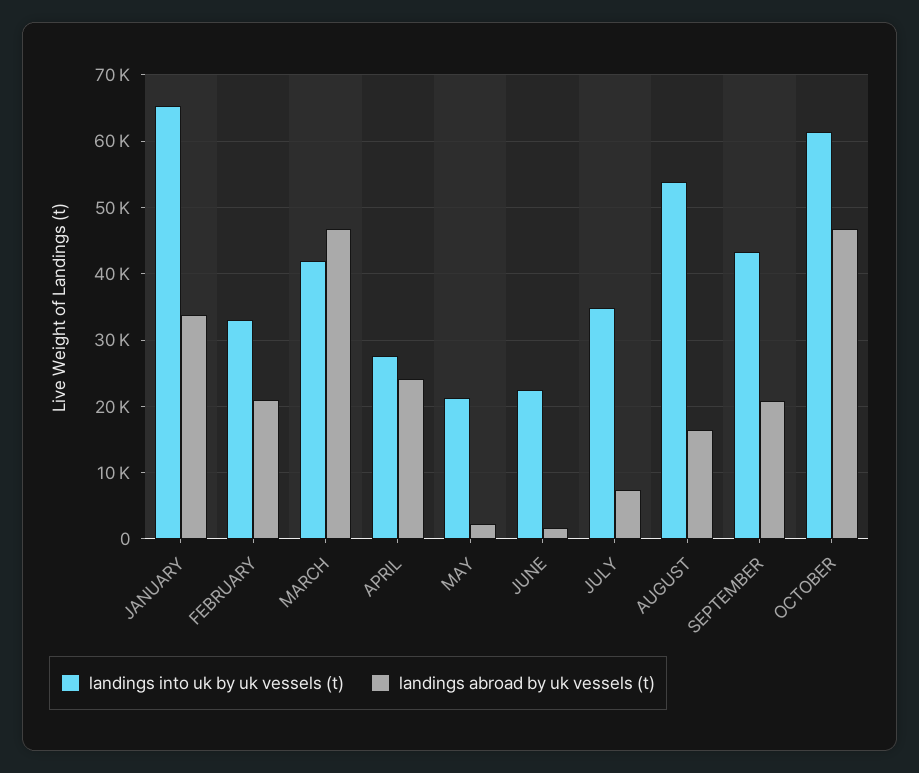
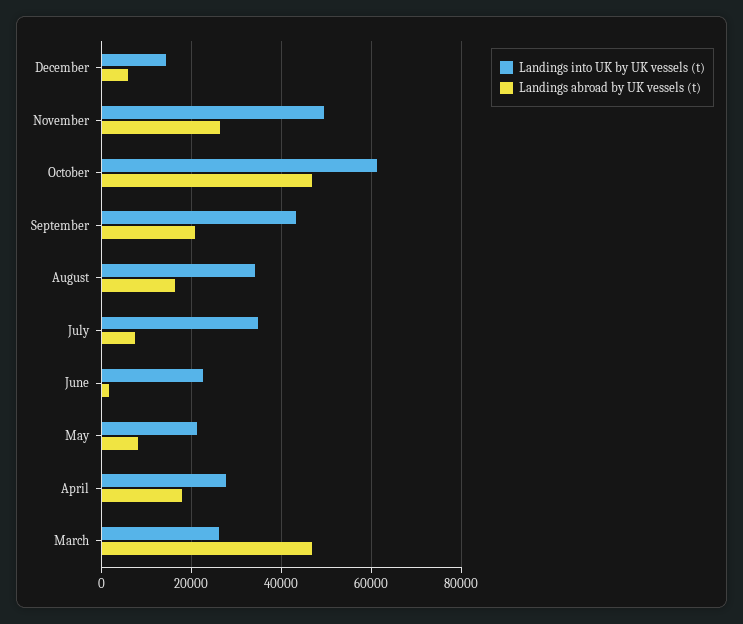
landings into uk by uk vessels (t), JANUARY: 65000 -> none
landings abroad by uk vessels (t), JANUARY: 34000 -> none
landings into uk by uk vessels (t), FEBRUARY: 33000 -> none
landings abroad by uk vessels (t), FEBRUARY: 21000 -> none
landings into uk by uk vessels (t), MARCH: 42000 -> 26000
landings abroad by uk vessels (t), APRIL: 24000 -> 18000
landings abroad by uk vessels (t), MAY: 2000 -> 8000
landings into uk by uk vessels (t), AUGUST: 54000 -> 34000
landings into uk by uk vessels (t), December: none -> 14000
landings abroad by uk vessels (t), December: none -> 6000
landings into uk by uk vessels (t), November: none -> 50000
landings abroad by uk vessels (t), November: none -> 26000

